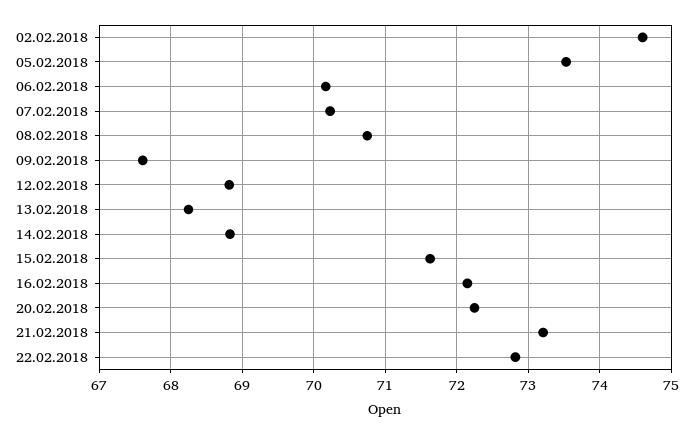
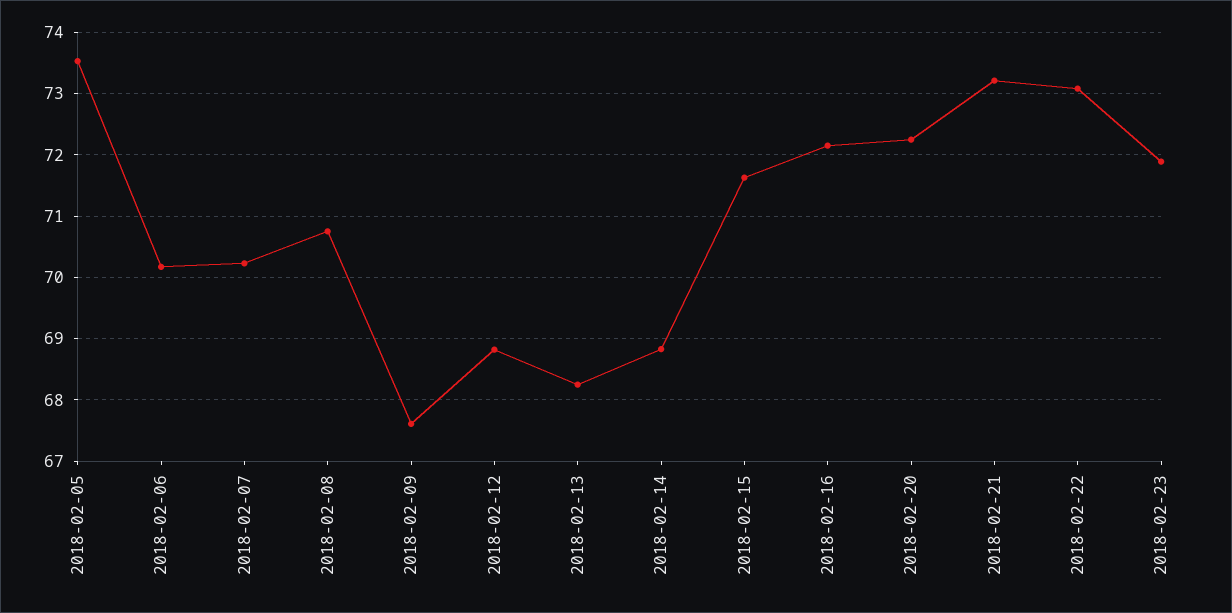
02.02.2018: 74.6 -> none
22.02.2018: 72.8 -> 73.1
2018-02-23: none -> 71.9

